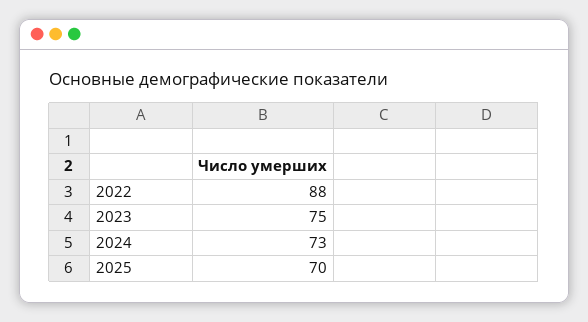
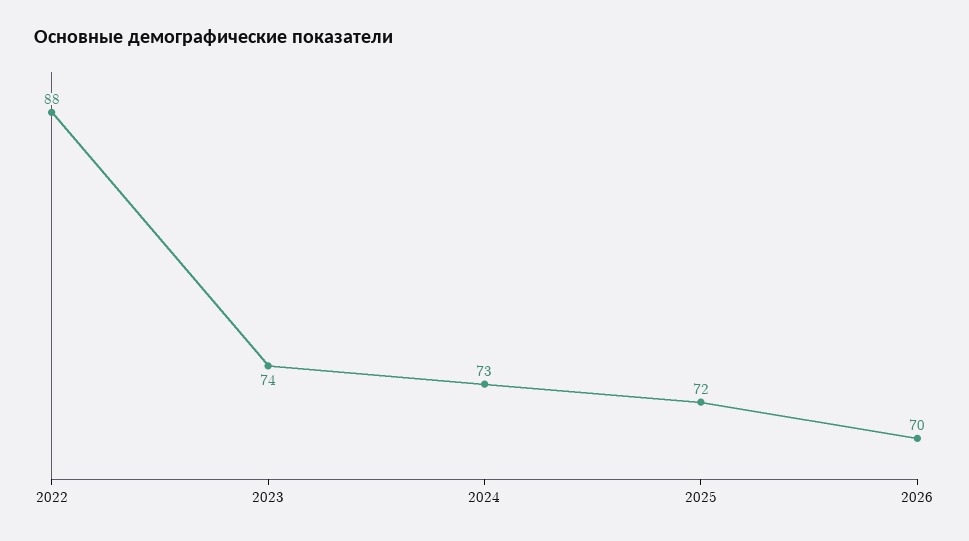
2023: 75 -> 74
2025: 70 -> 72
2026: none -> 70

